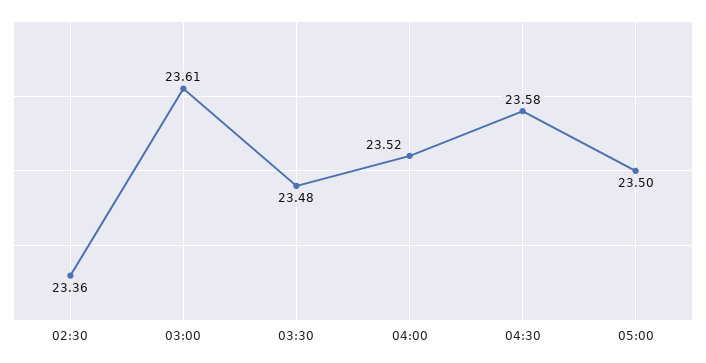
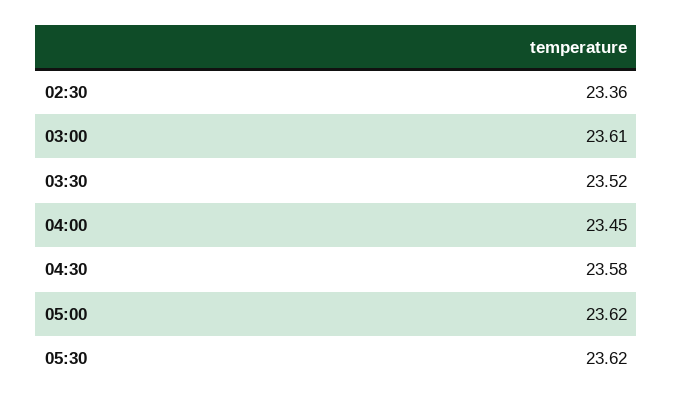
03:30: 23.48 -> 23.52
04:00: 23.52 -> 23.45
05:00: 23.5 -> 23.62
05:30: none -> 23.62

